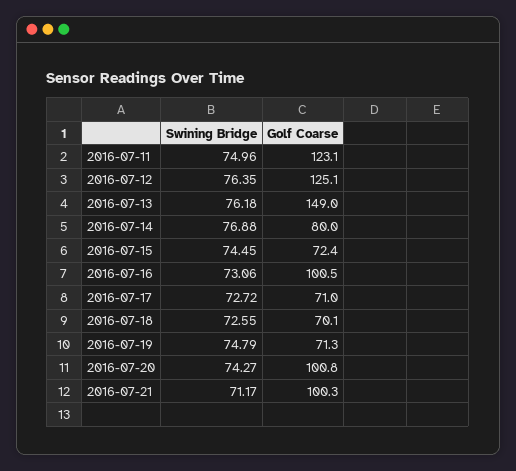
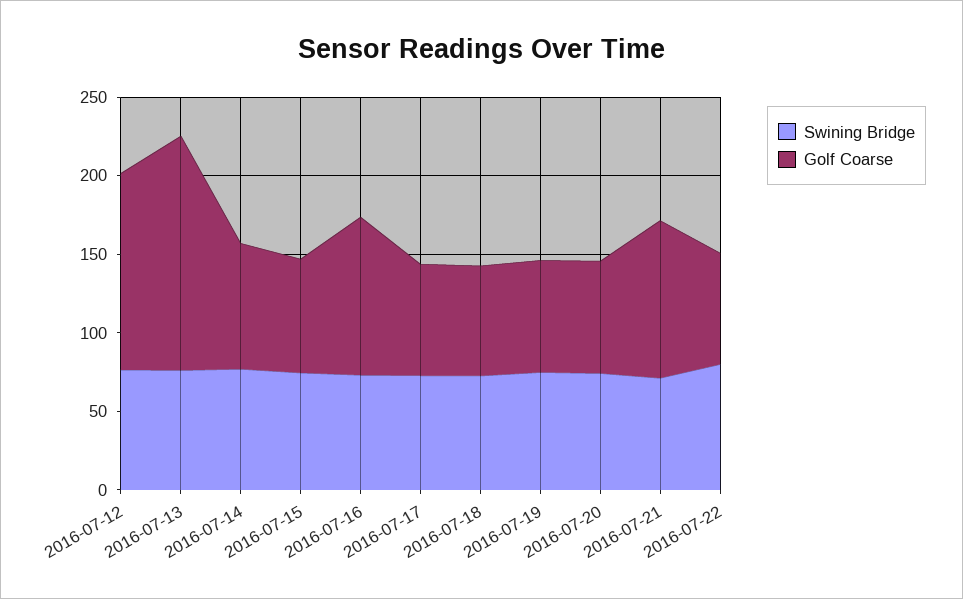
Swining Bridge, 2016-07-11: 74.96 -> none
Golf Coarse, 2016-07-11: 123.1 -> none
Golf Coarse, 2016-07-20: 100.8 -> 70
Swining Bridge, 2016-07-22: none -> 80
Golf Coarse, 2016-07-22: none -> 70

